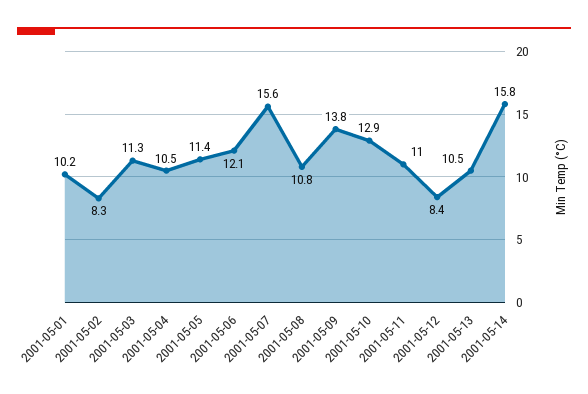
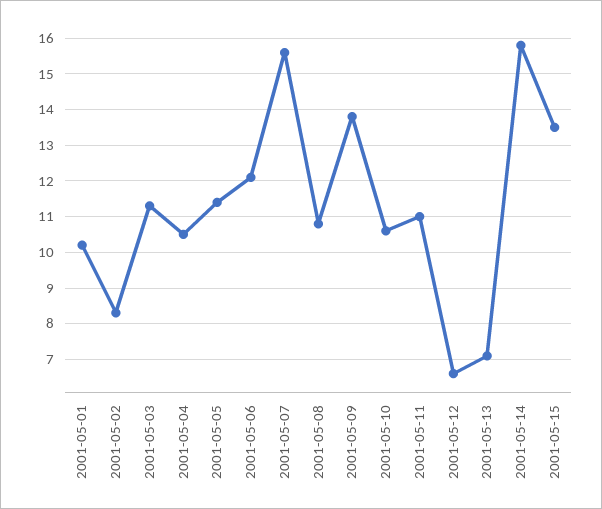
2001-05-10: 12.9 -> 10.5
2001-05-12: 8.4 -> 6.5
2001-05-13: 10.5 -> 7
2001-05-15: none -> 13.5

